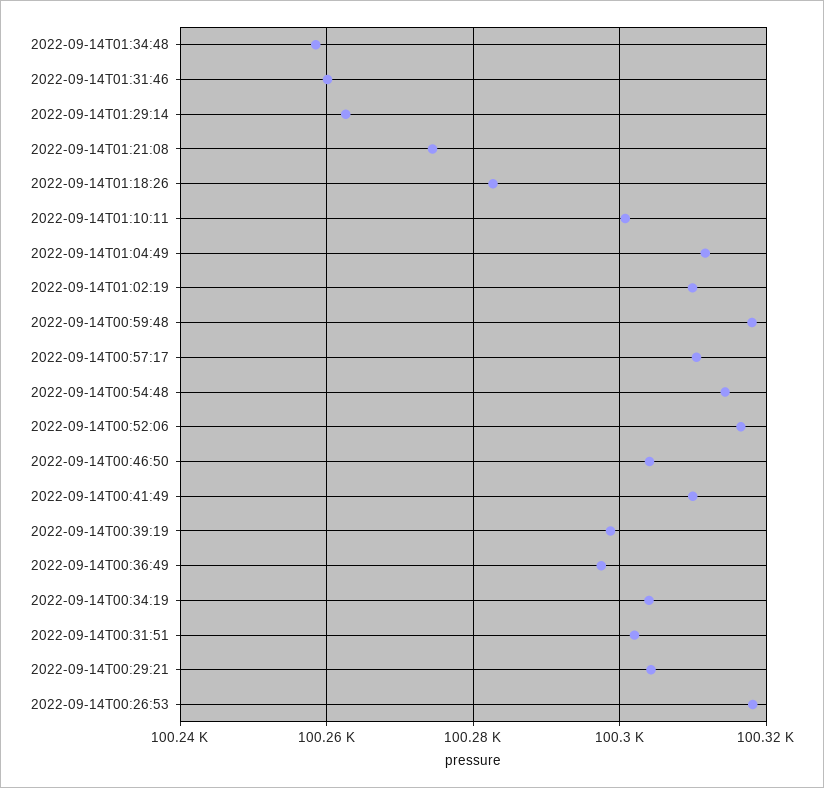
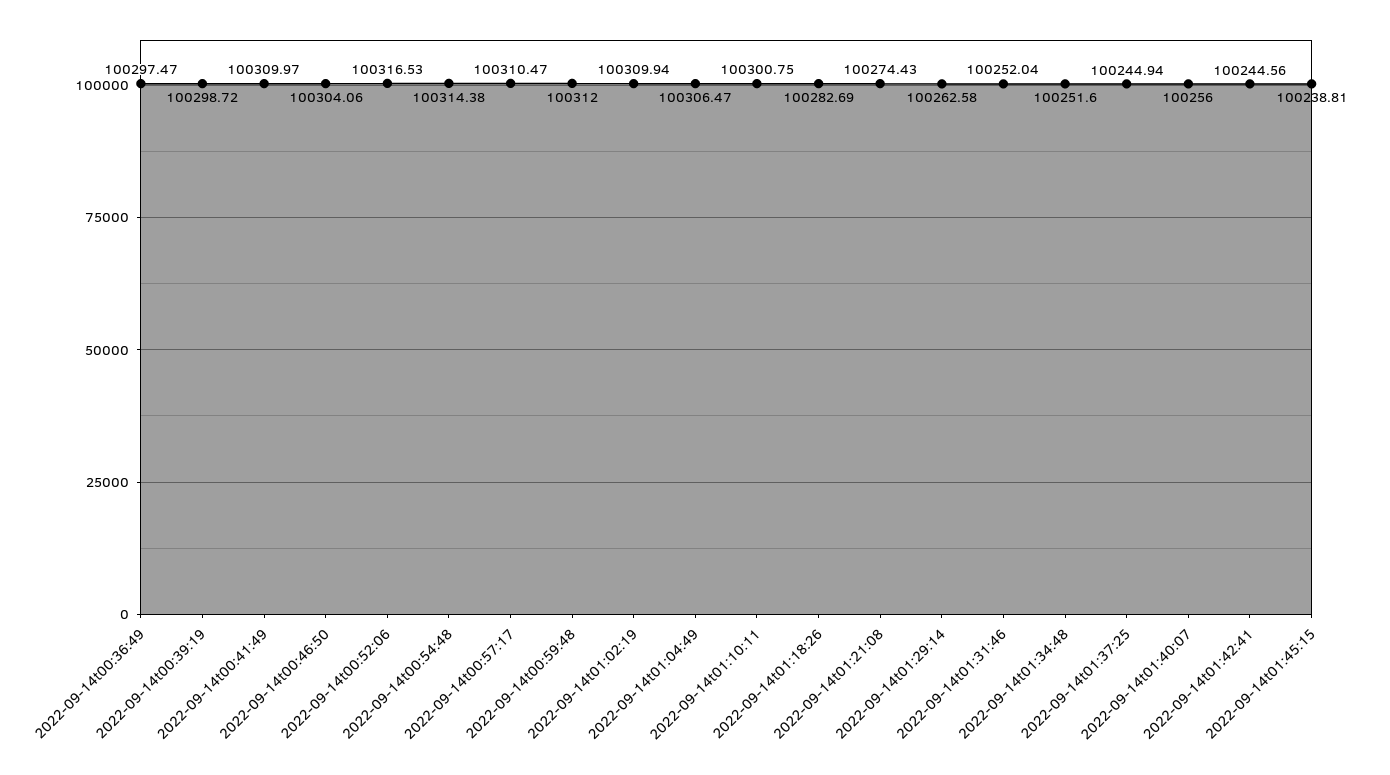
2022-09-14T01:34:48: 100258 -> 100251.6
2022-09-14T01:31:46: 100260 -> 100252.04
2022-09-14T01:04:49: 100312 -> 100306.47
2022-09-14T00:59:48: 100318 -> 100312
2022-09-14T00:34:19: 100304 -> none
2022-09-14T00:31:51: 100302 -> none
2022-09-14T00:29:21: 100304 -> none
2022-09-14T00:26:53: 100318 -> none
2022-09-14t01:37:25: none -> 100244.94
2022-09-14t01:40:07: none -> 100256
2022-09-14t01:42:41: none -> 100244.56
2022-09-14t01:45:15: none -> 100238.81

